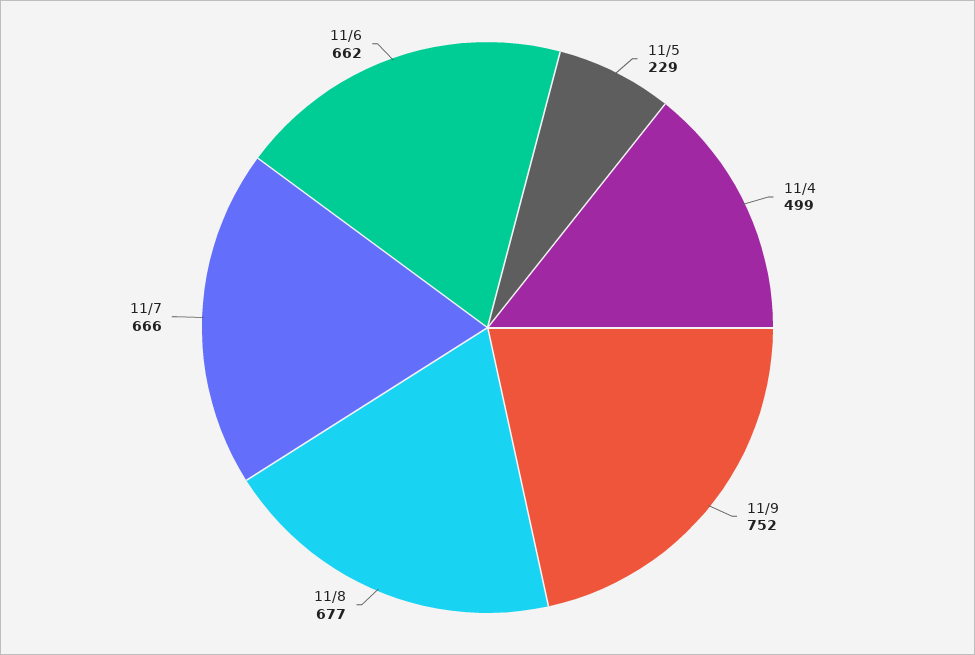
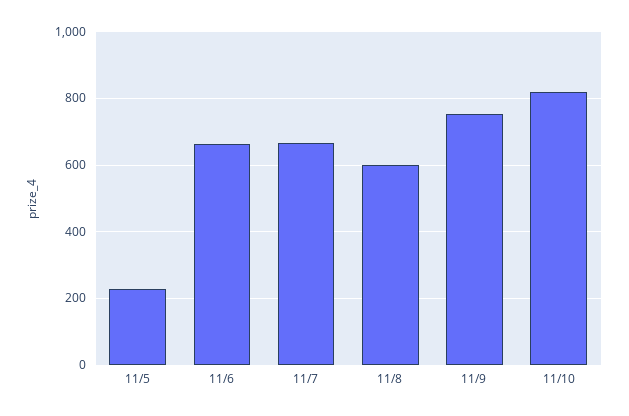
11/4: 499 -> none
11/8: 677 -> 600
11/10: none -> 820

